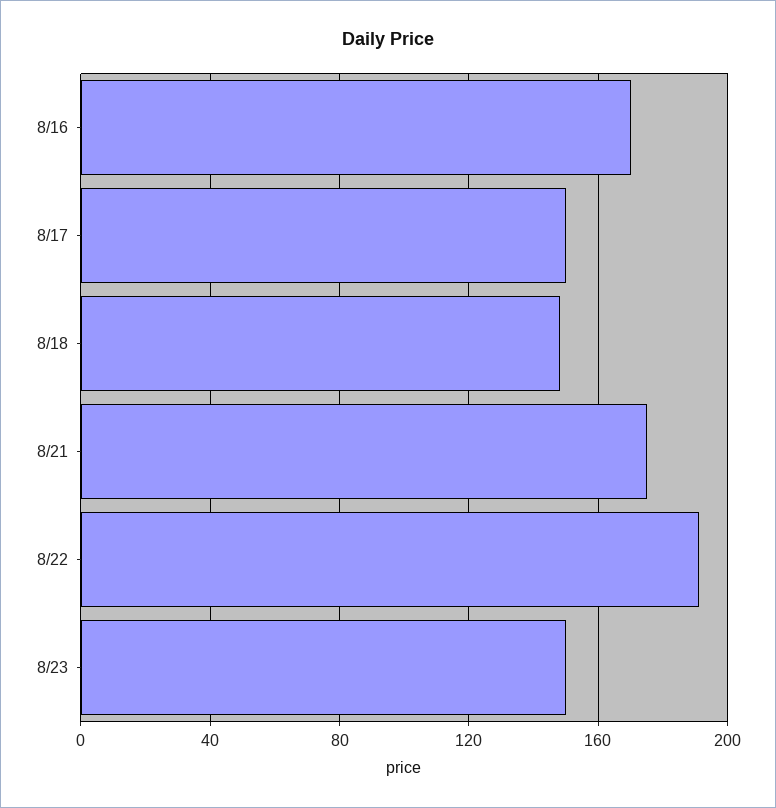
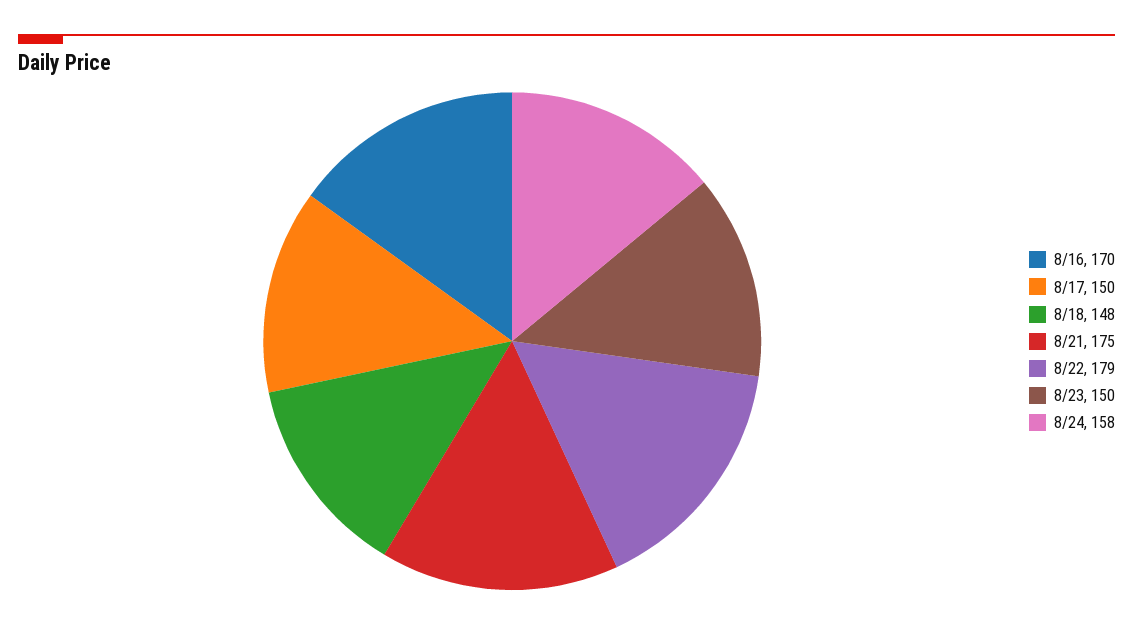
8/22: 190 -> 179
8/24: none -> 158

